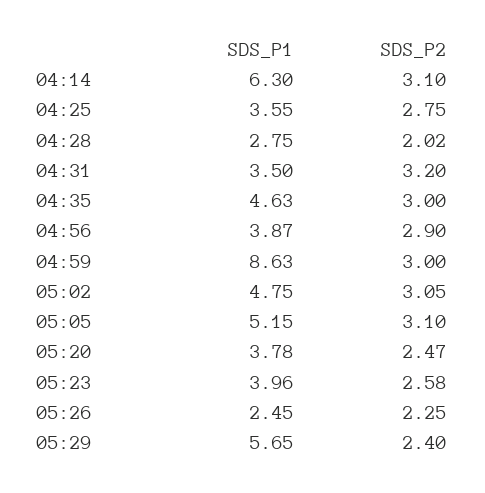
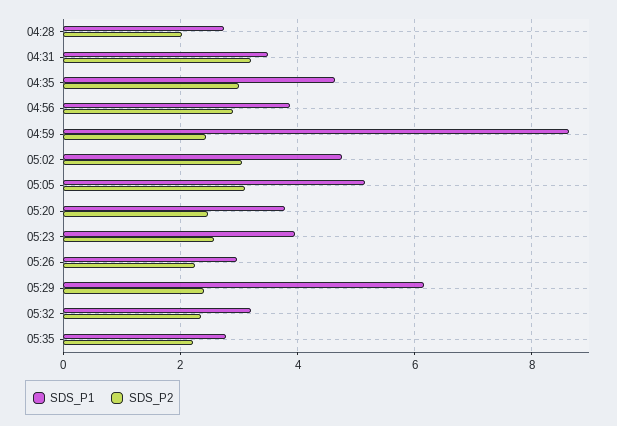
SDS_P1, 04:14: 6.3 -> none
SDS_P2, 04:14: 3.1 -> none
SDS_P1, 04:25: 3.55 -> none
SDS_P2, 04:25: 2.75 -> none
SDS_P2, 04:59: 3 -> 2.4
SDS_P1, 05:26: 2.45 -> 3
SDS_P1, 05:29: 5.65 -> 6.2
SDS_P1, 05:32: none -> 3.2
SDS_P2, 05:32: none -> 2.4
SDS_P1, 05:35: none -> 2.8
SDS_P2, 05:35: none -> 2.2

